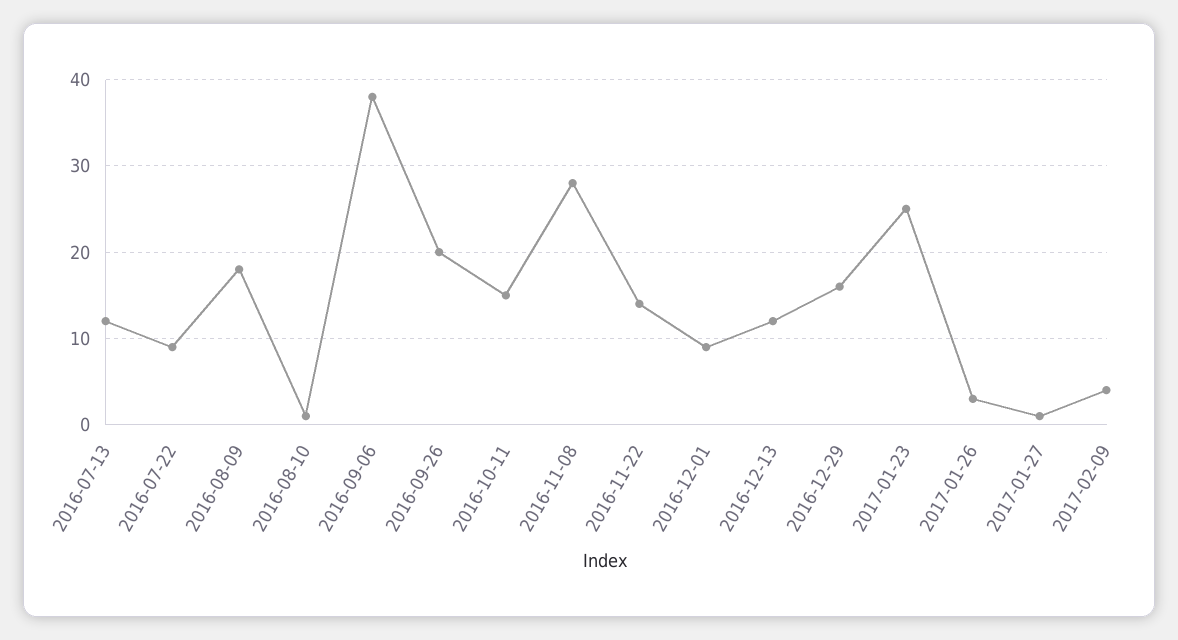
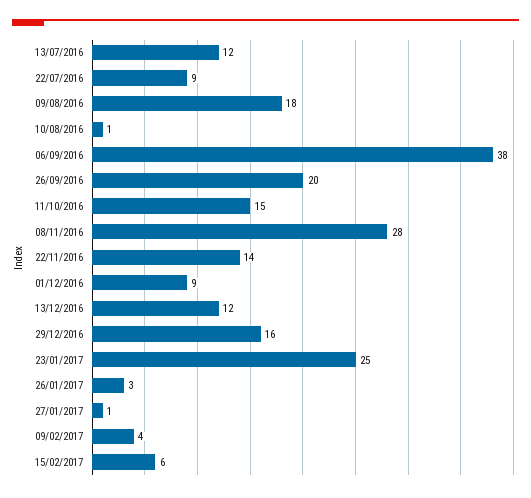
15/02/2017: none -> 6

